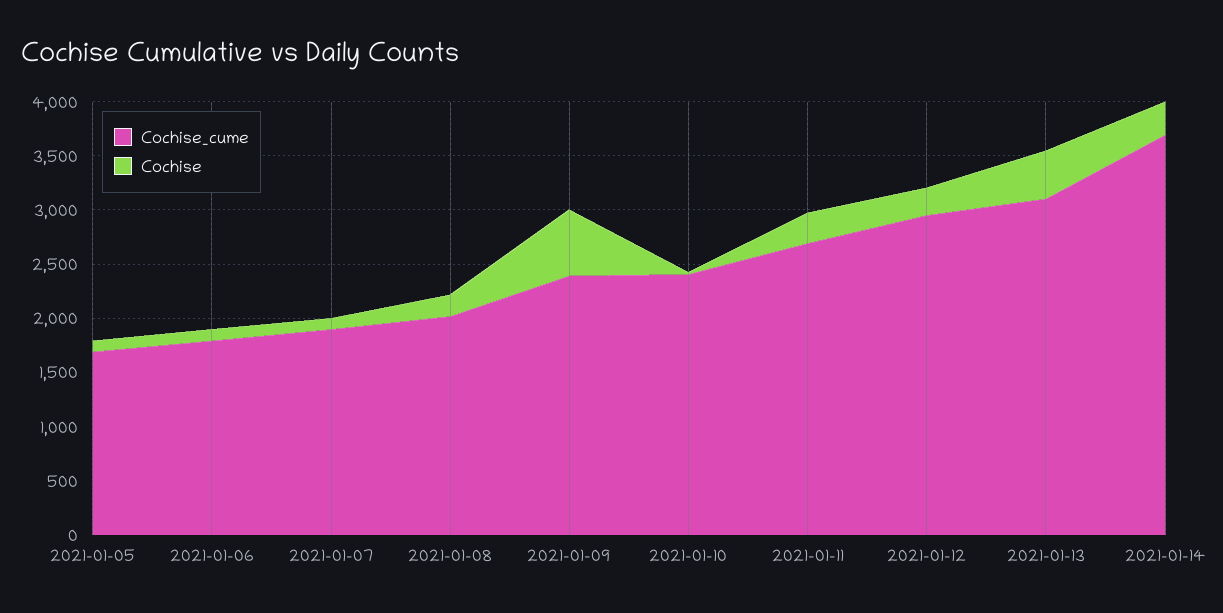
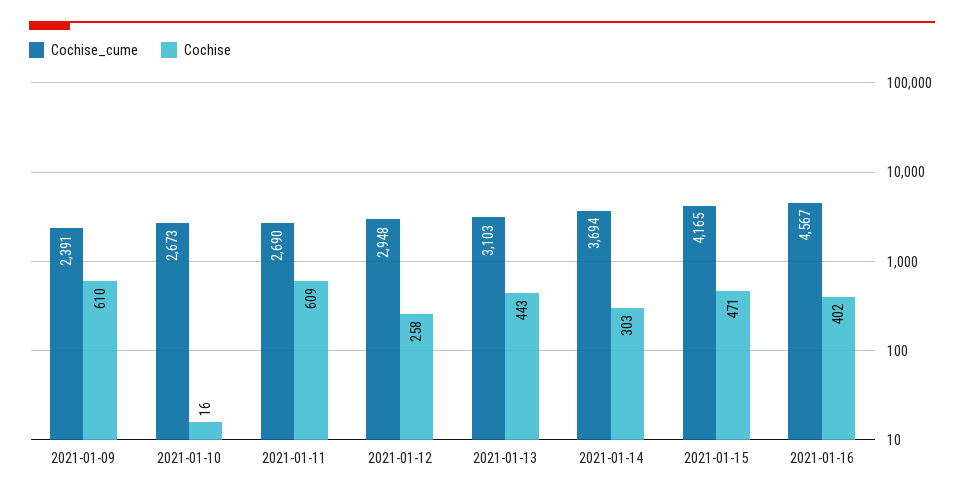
Cochise_cume, 2021-01-05: 1700 -> none
Cochise, 2021-01-05: 100 -> none
Cochise_cume, 2021-01-06: 1800 -> none
Cochise, 2021-01-06: 100 -> none
Cochise_cume, 2021-01-07: 1900 -> none
Cochise, 2021-01-07: 100 -> none
Cochise_cume, 2021-01-08: 2000 -> none
Cochise, 2021-01-08: 200 -> none
Cochise_cume, 2021-01-10: 2400 -> 2673
Cochise, 2021-01-11: 300 -> 609
Cochise_cume, 2021-01-15: none -> 4165
Cochise, 2021-01-15: none -> 471
Cochise_cume, 2021-01-16: none -> 4567
Cochise, 2021-01-16: none -> 402

